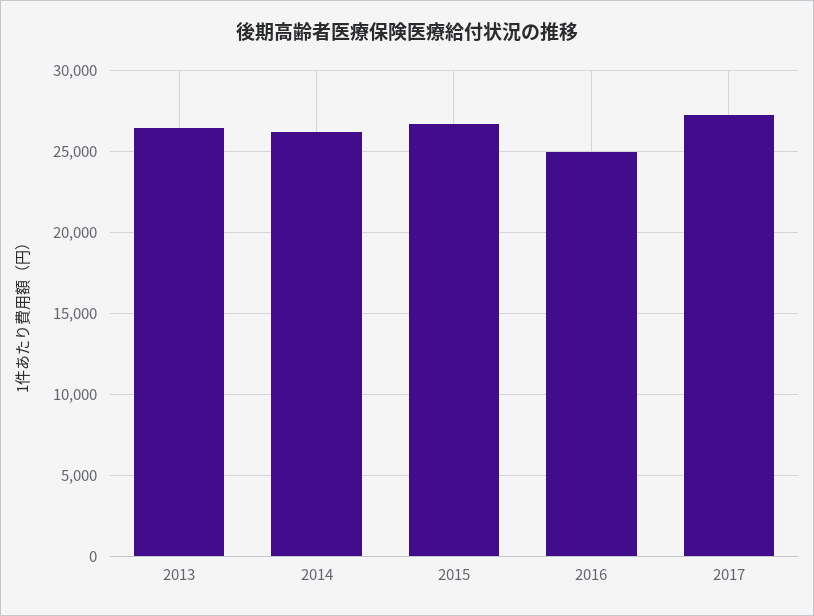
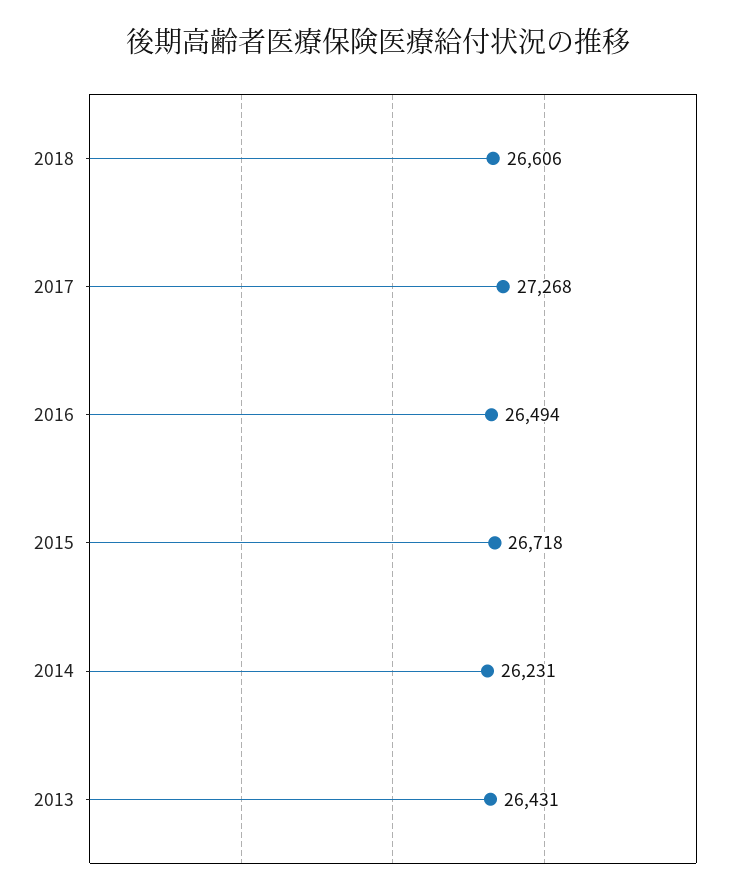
2016: 25000 -> 26494
2018: none -> 26606

